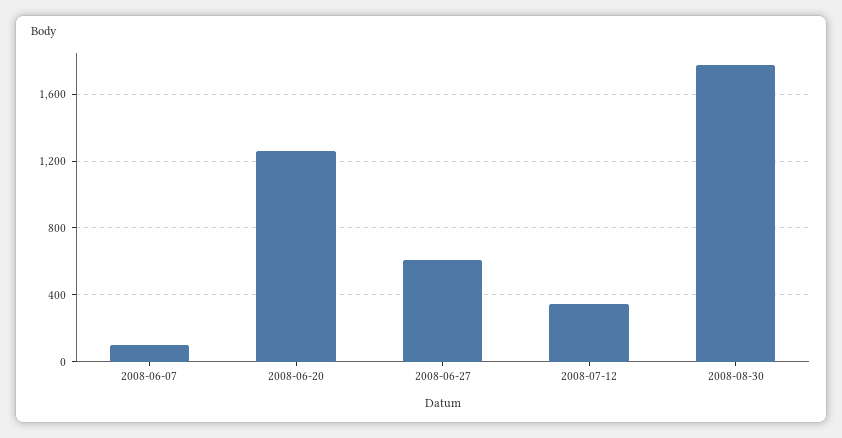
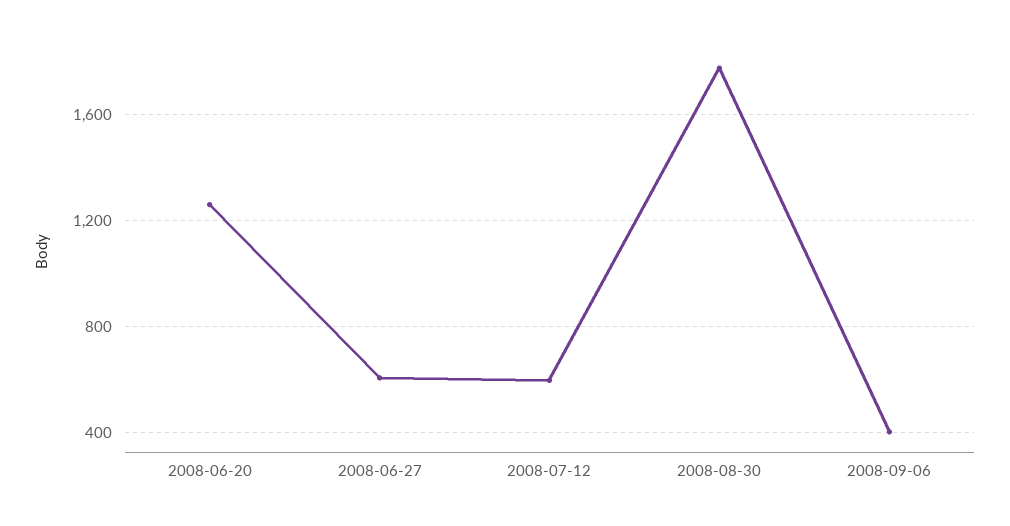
2008-06-07: 100 -> none
2008-07-12: 350 -> 600
2008-09-06: none -> 400

